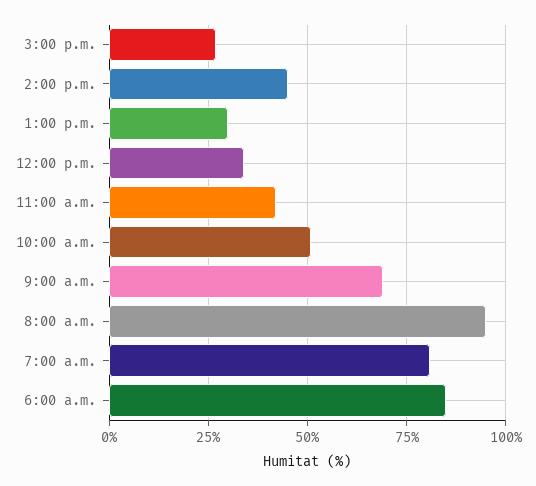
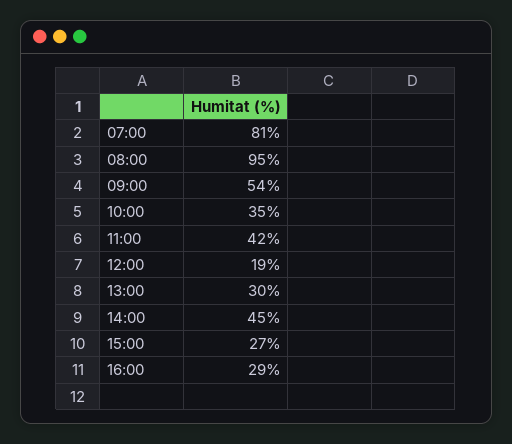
12:00 p.m.: 35 -> 19
10:00 a.m.: 50 -> 35
9:00 a.m.: 70 -> 54
6:00 a.m.: 85 -> none
16:00: none -> 29

